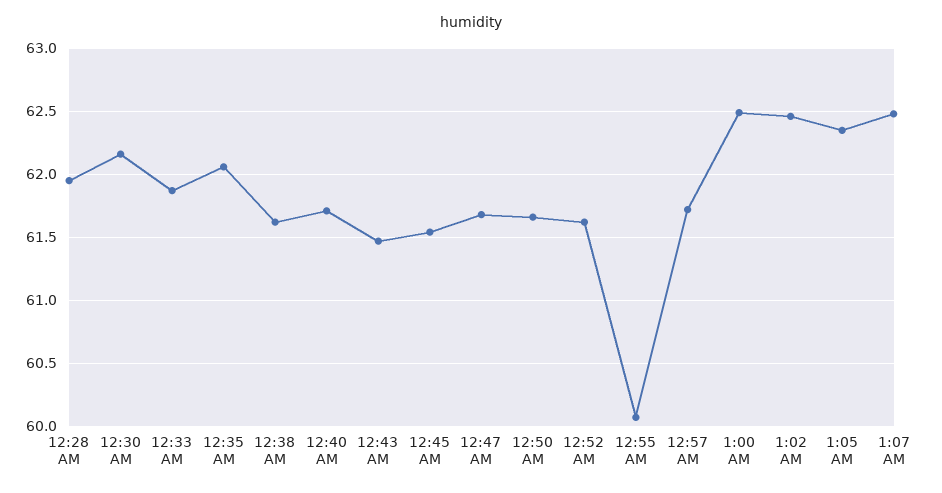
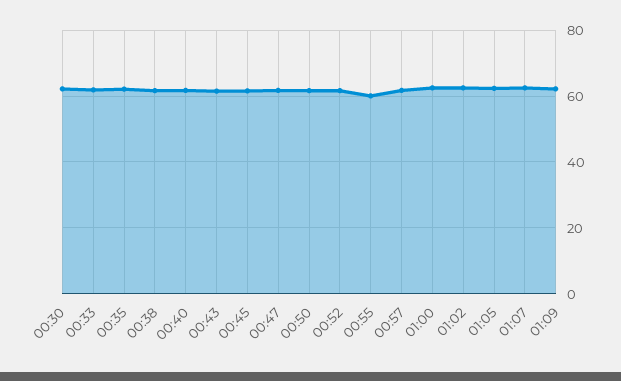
12:28 AM: 61.95 -> none
01:09: none -> 62

